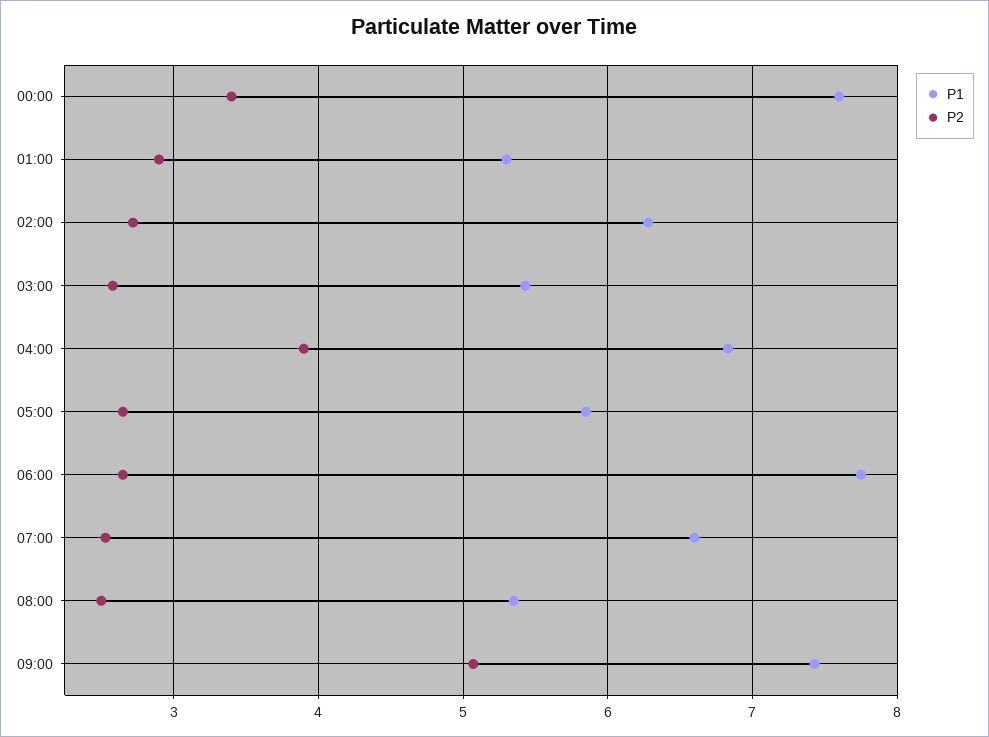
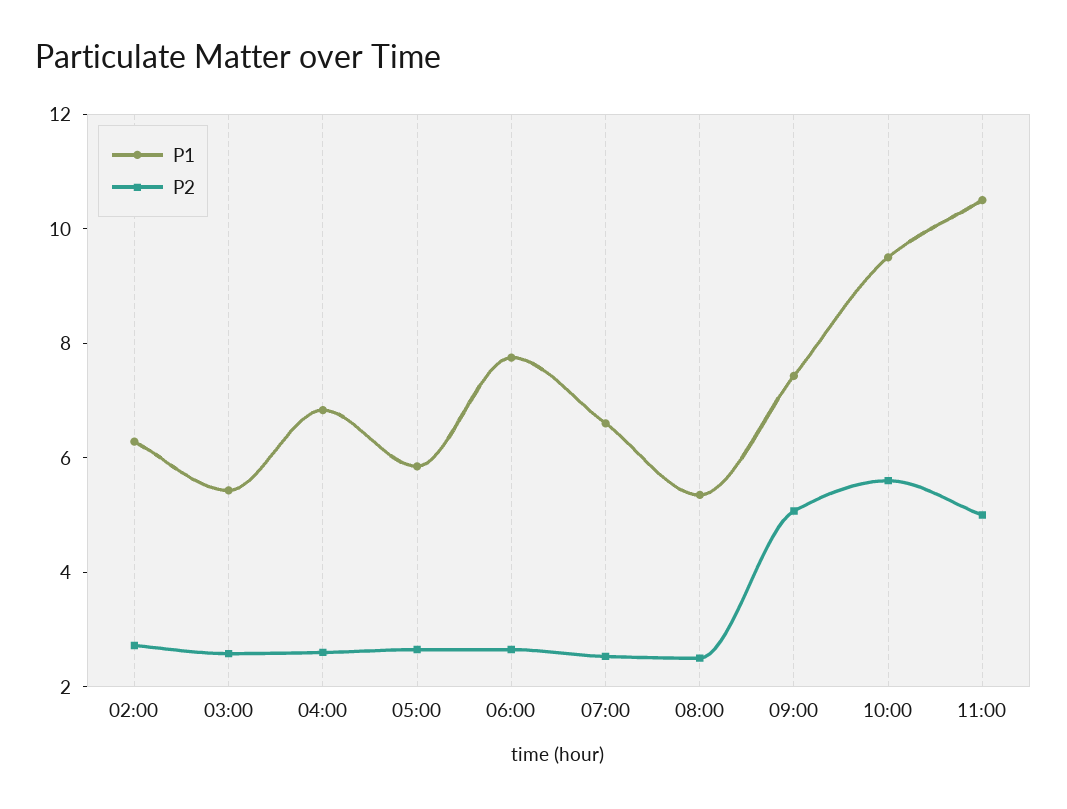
P1, 00:00: 7.6 -> none
P2, 00:00: 3.4 -> none
P1, 01:00: 5.3 -> none
P2, 01:00: 2.9 -> none
P2, 04:00: 3.9 -> 2.5
P1, 10:00: none -> 9.5
P2, 10:00: none -> 5.5
P1, 11:00: none -> 10.5
P2, 11:00: none -> 5

